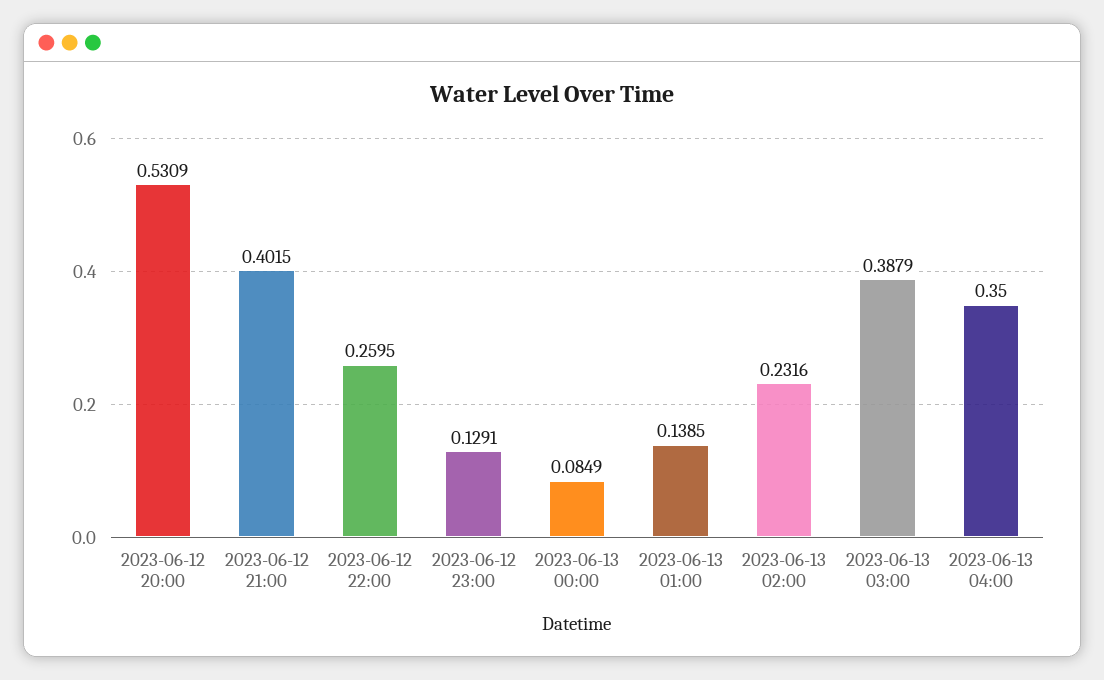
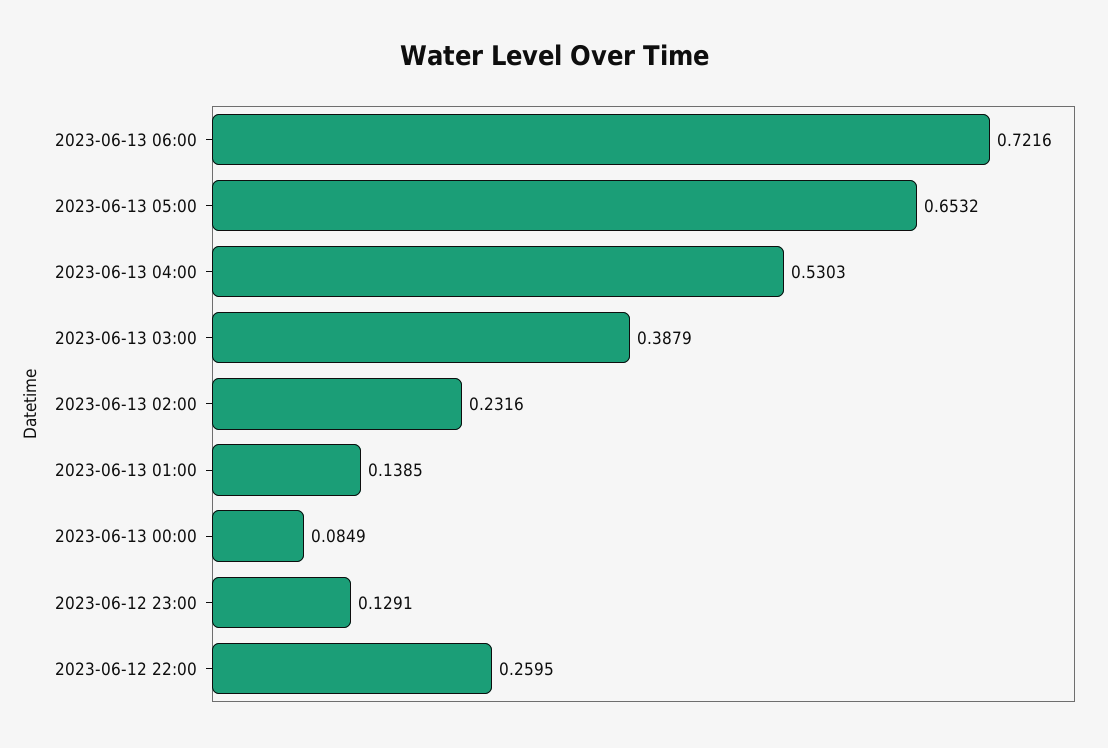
2023-06-12 20:00: 0.5309 -> none
2023-06-12 21:00: 0.4015 -> none
2023-06-13 04:00: 0.35 -> 0.5303
2023-06-13 06:00: none -> 0.7216
2023-06-13 05:00: none -> 0.6532

